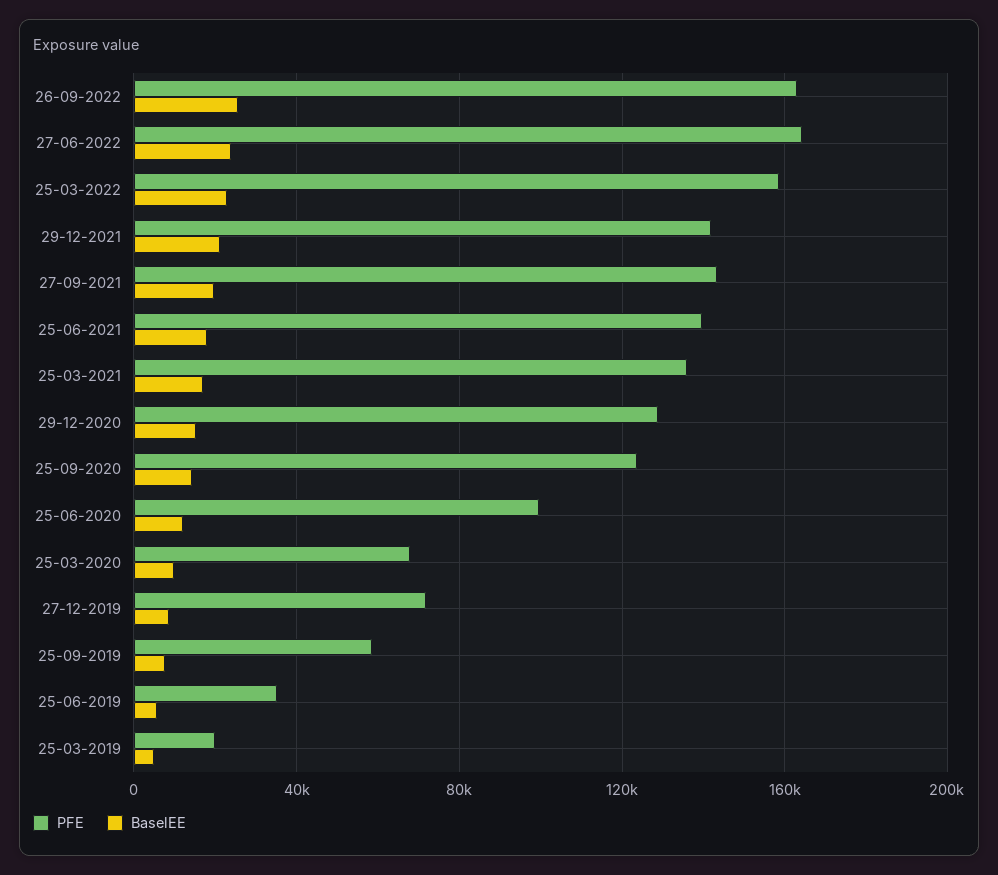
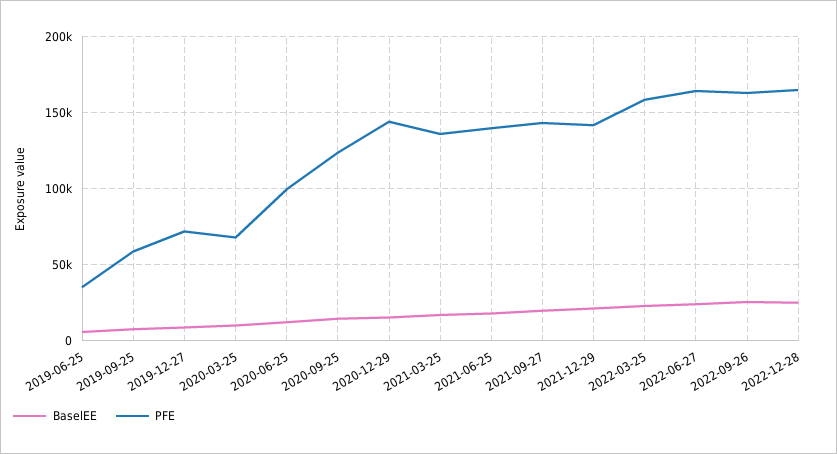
PFE, 29-12-2020: 130000 -> 145000
PFE, 25-03-2019: 20000 -> none
BaselEE, 25-03-2019: 5000 -> none
BaselEE, 2022-12-28: none -> 25000
PFE, 2022-12-28: none -> 165000

